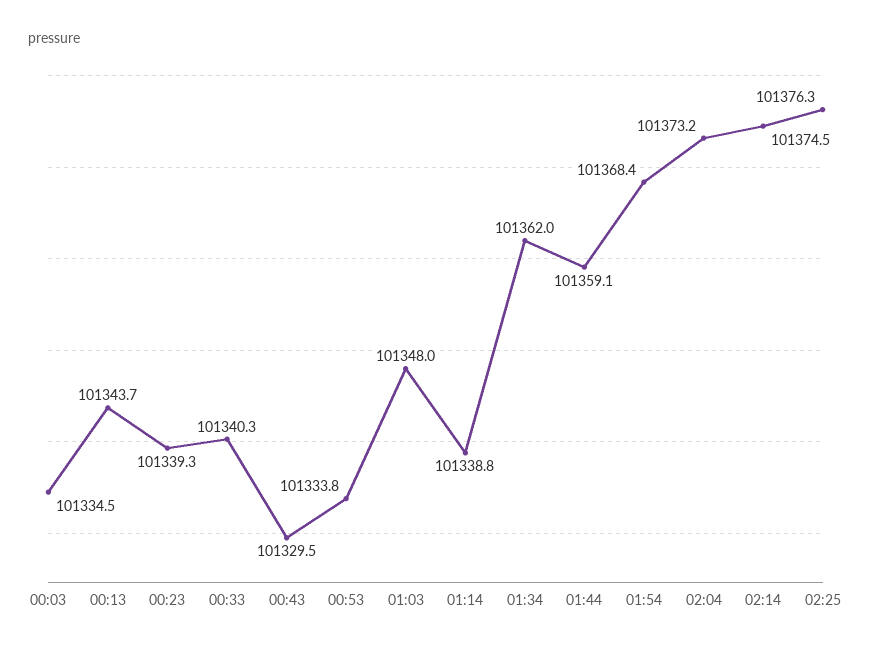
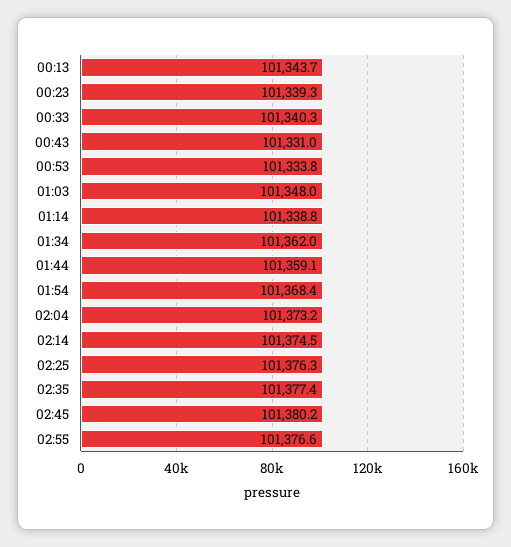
00:03: 101334.5 -> none
00:43: 101329.5 -> 101331
02:35: none -> 101377.4
02:45: none -> 101380.2
02:55: none -> 101376.6

